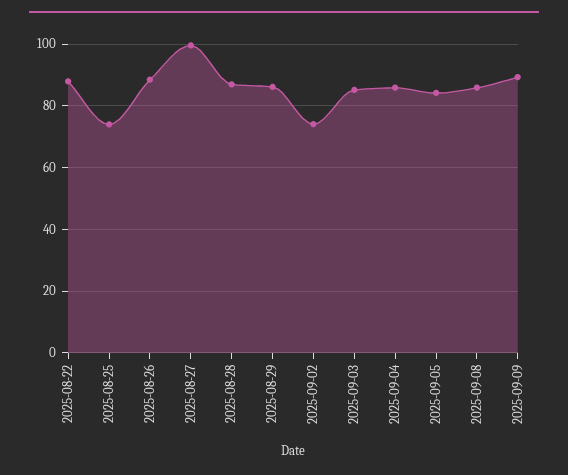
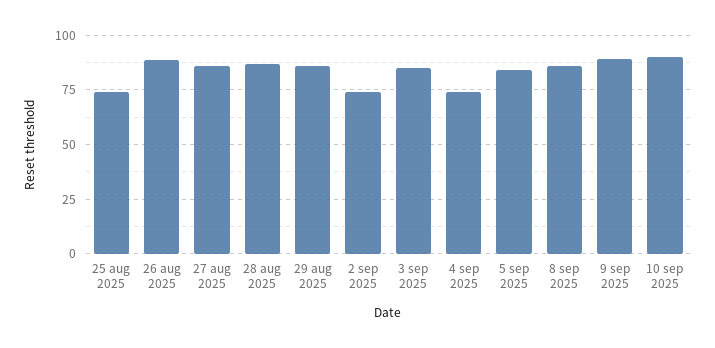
2025-08-22: 88 -> none
2025-08-27: 100 -> 85
2025-09-04: 86 -> 75
10 sep 2025: none -> 90

